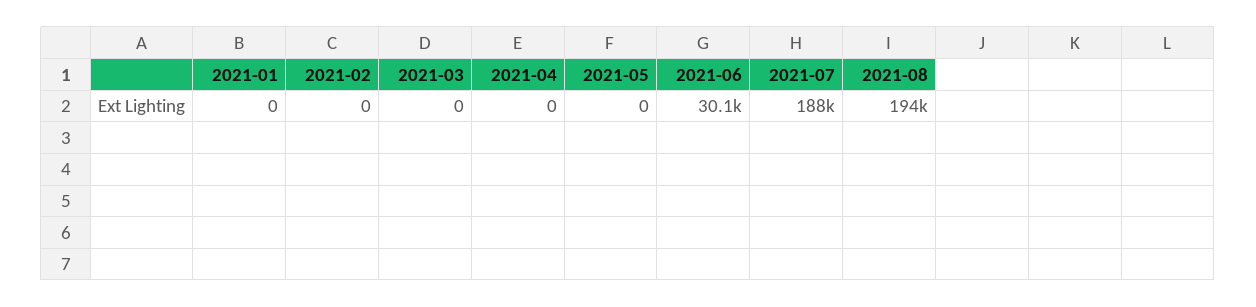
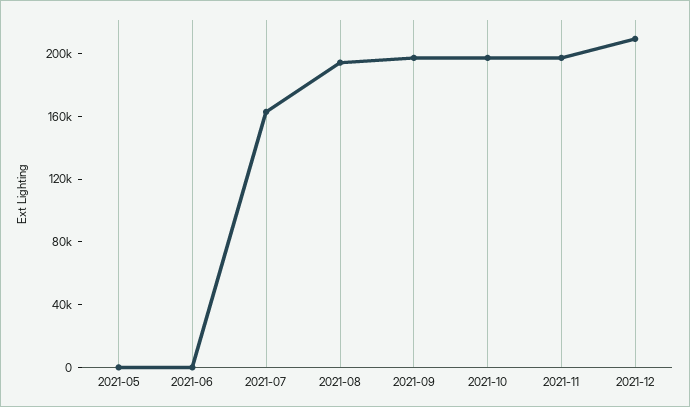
2021-01: 0 -> none
2021-02: 0 -> none
2021-03: 0 -> none
2021-04: 0 -> none
2021-06: 30100 -> 0
2021-07: 188000 -> 160000
2021-09: none -> 200000
2021-10: none -> 200000
2021-11: none -> 200000
2021-12: none -> 210000

